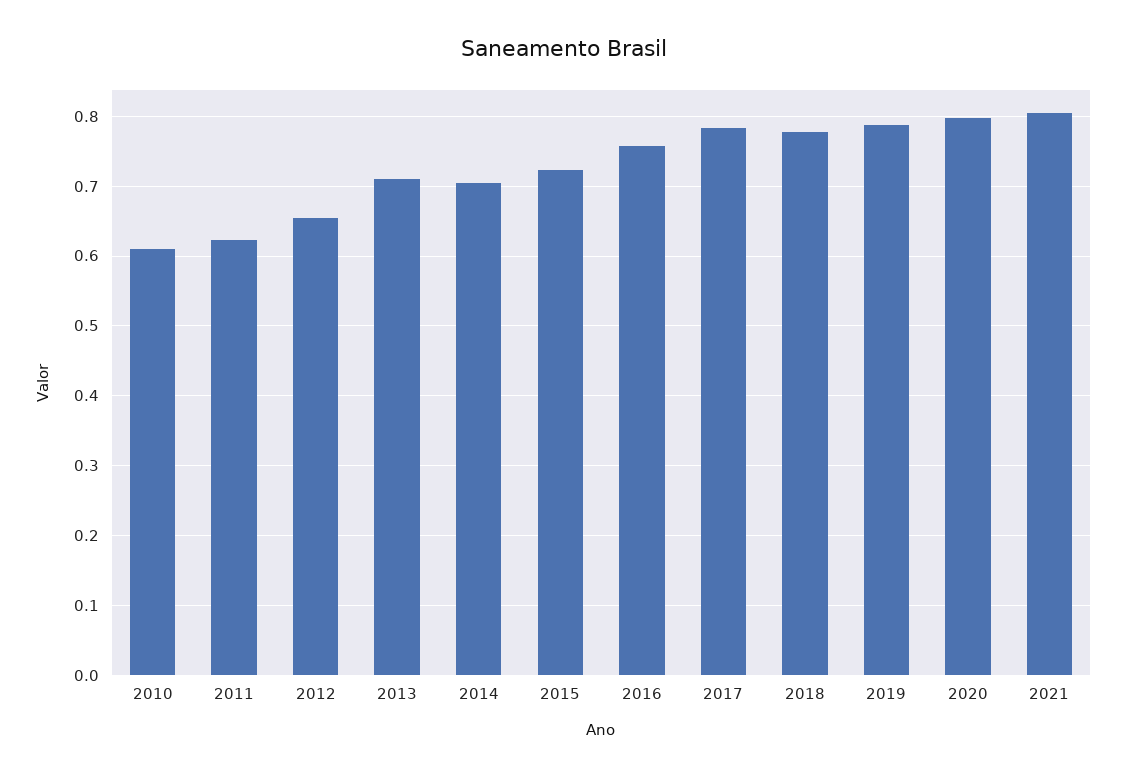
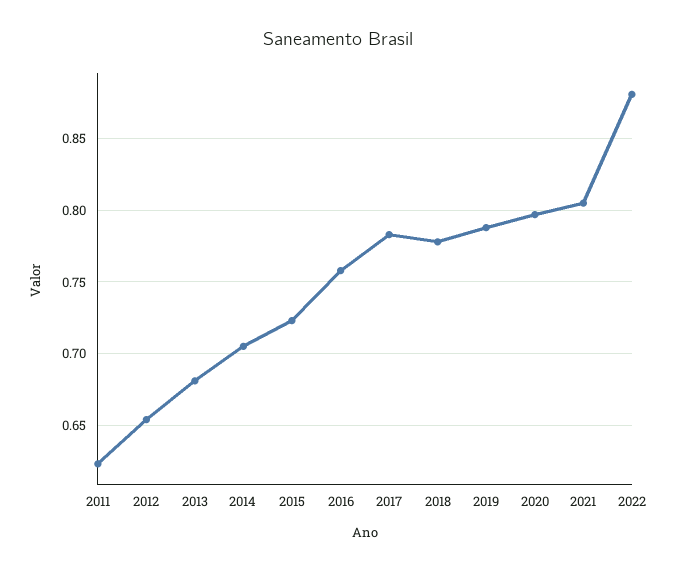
2010: 0.61 -> none
2013: 0.71 -> 0.68
2022: none -> 0.88

